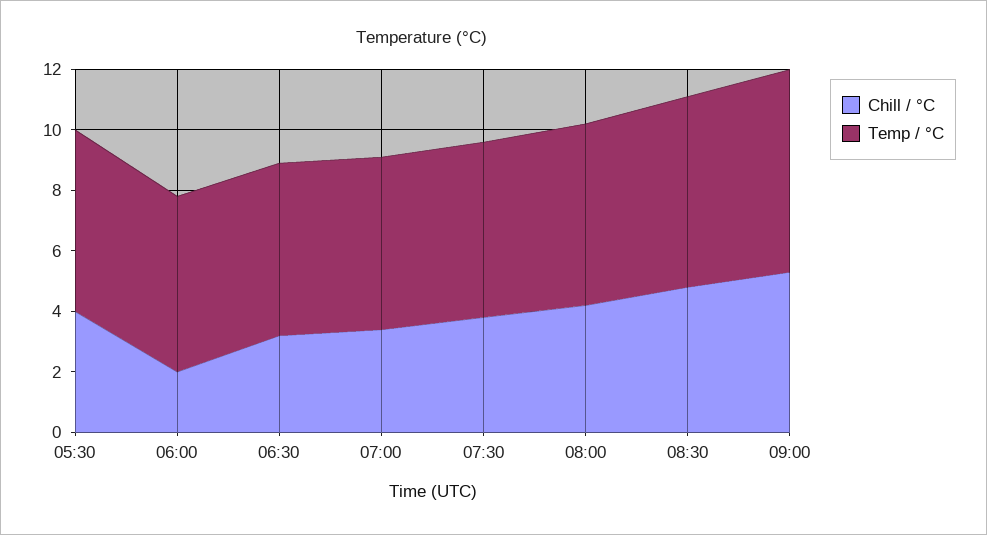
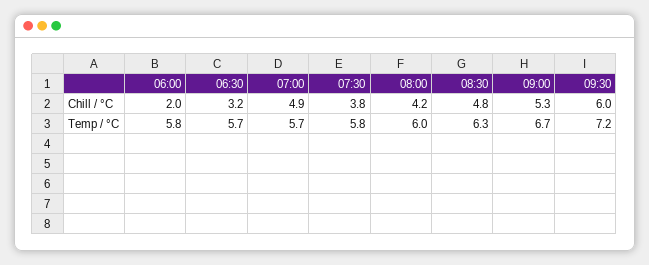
Chill / °C, 05:30: 4 -> none
Temp / °C, 05:30: 6 -> none
Chill / °C, 07:00: 3.5 -> 4.9
Chill / °C, 09:30: none -> 6
Temp / °C, 09:30: none -> 7.2

